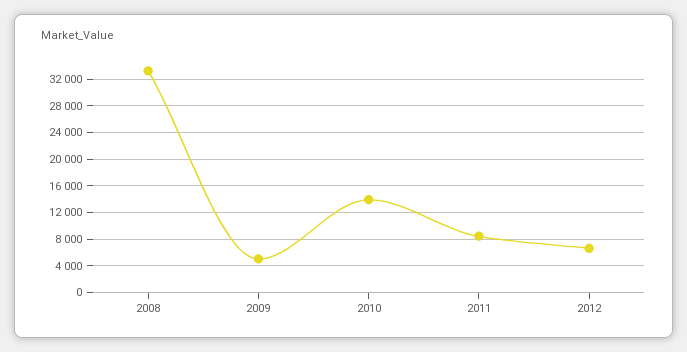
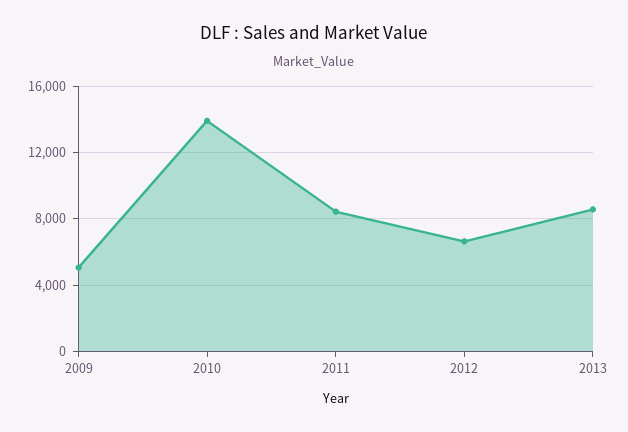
2008: 33000 -> none
2013: none -> 8500

